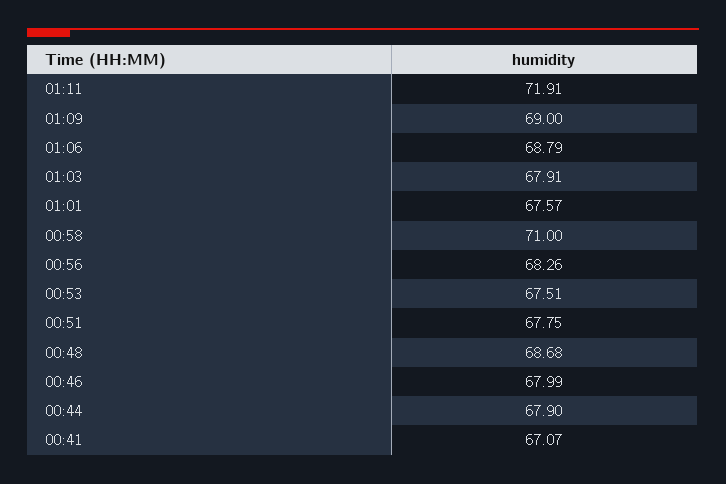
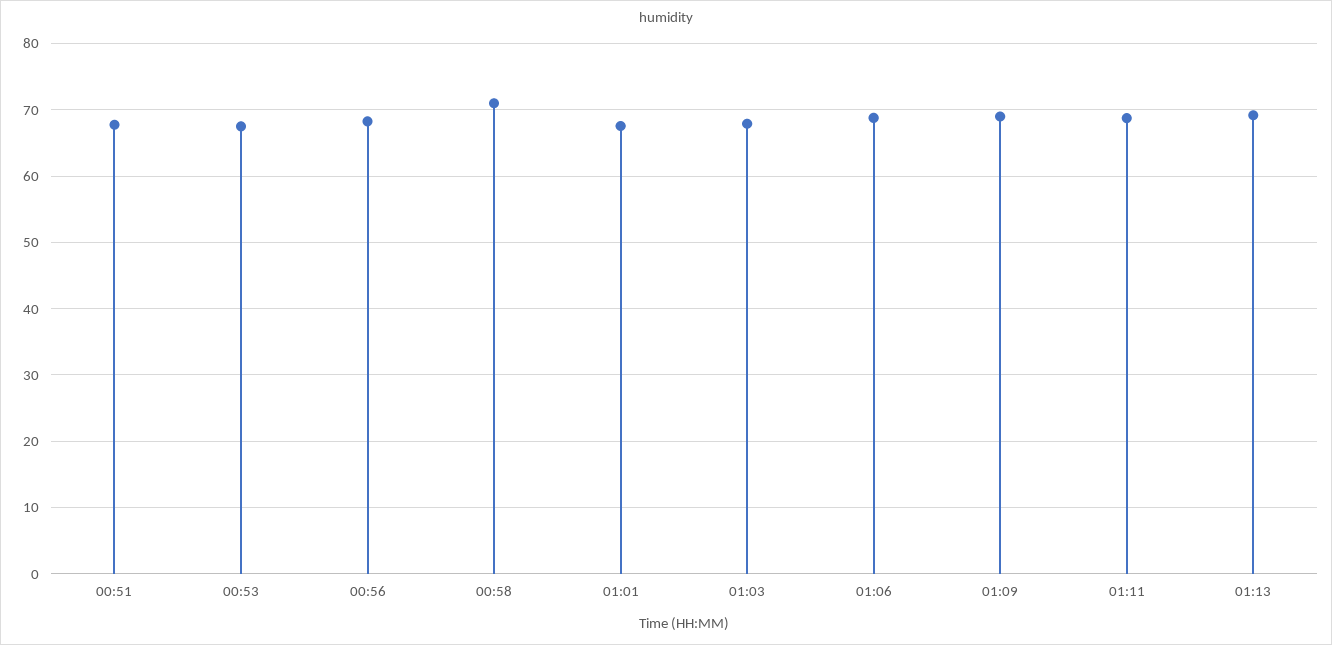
01:11: 71.91 -> 69
00:48: 68.68 -> none
00:46: 67.99 -> none
00:44: 67.9 -> none
00:41: 67.07 -> none
01:13: none -> 69

